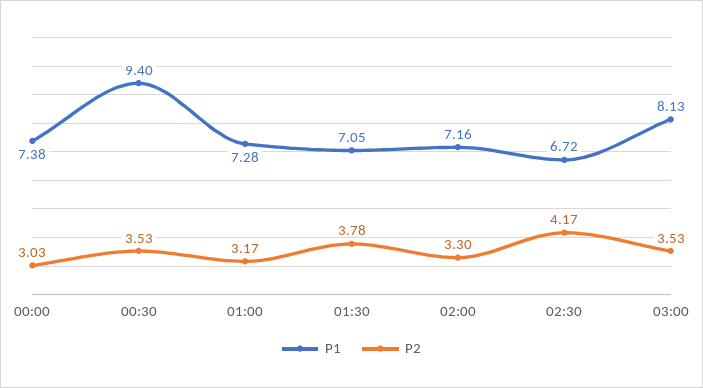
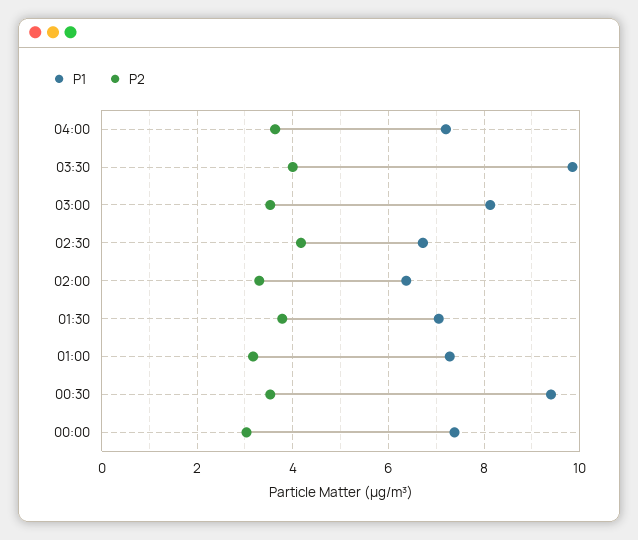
P1, 02:00: 7.16 -> 6.4
P1, 04:00: none -> 7.2
P2, 04:00: none -> 3.6
P1, 03:30: none -> 9.8
P2, 03:30: none -> 4

